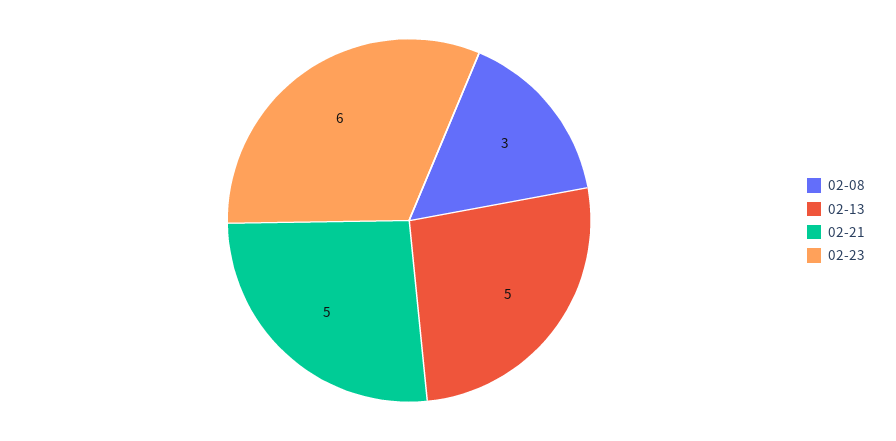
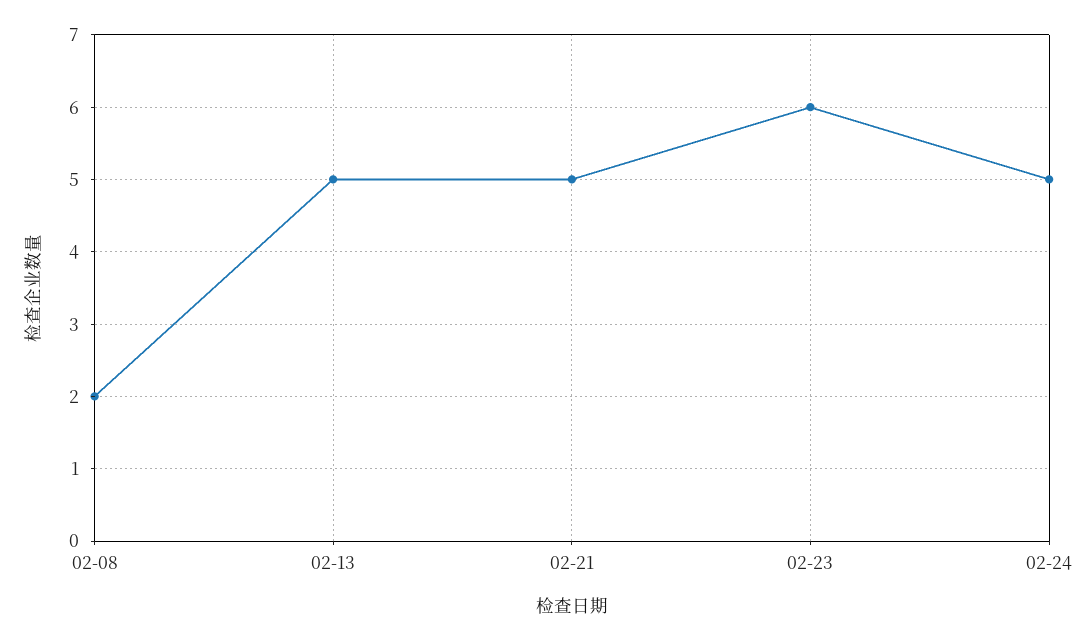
02-08: 3 -> 2
02-24: none -> 5

